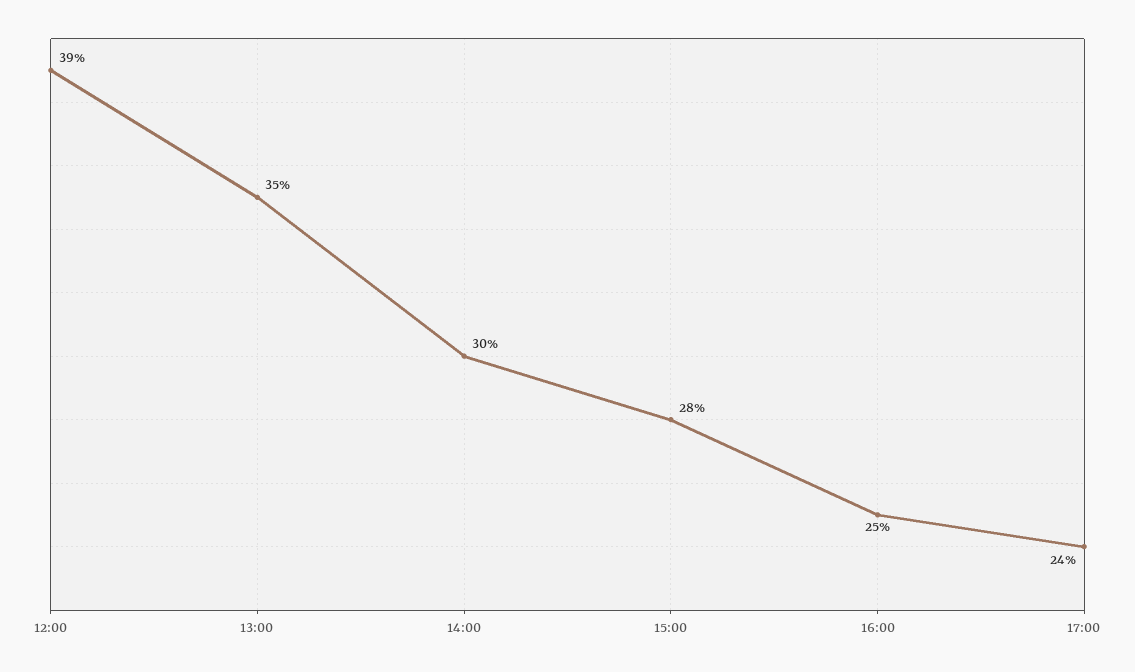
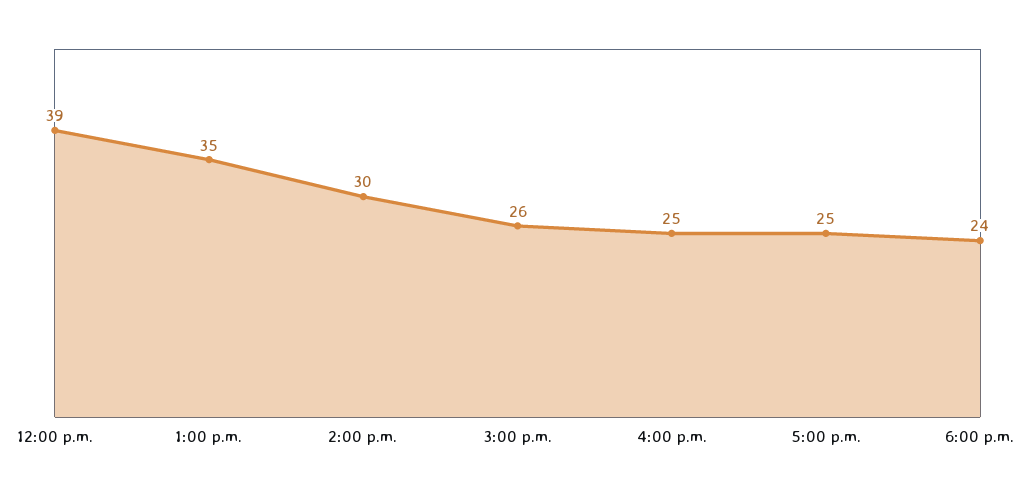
15:00: 28 -> 26
17:00: 24 -> 25
6:00 p.m.: none -> 24

